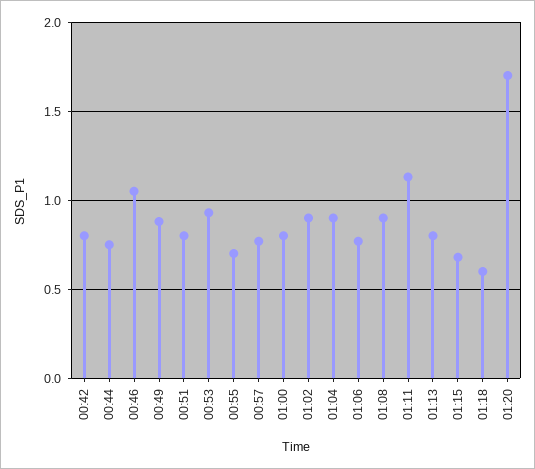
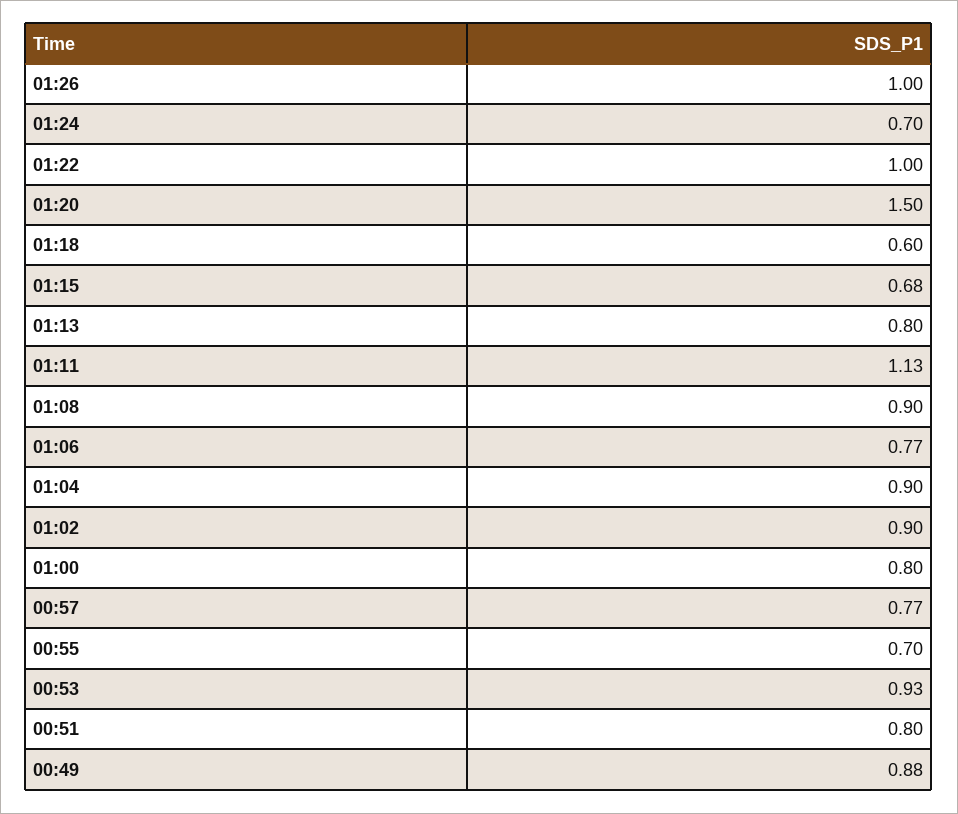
00:42: 0.8 -> none
00:44: 0.75 -> none
00:46: 1.05 -> none
01:20: 1.7 -> 1.5
01:26: none -> 1
01:24: none -> 0.7
01:22: none -> 1

